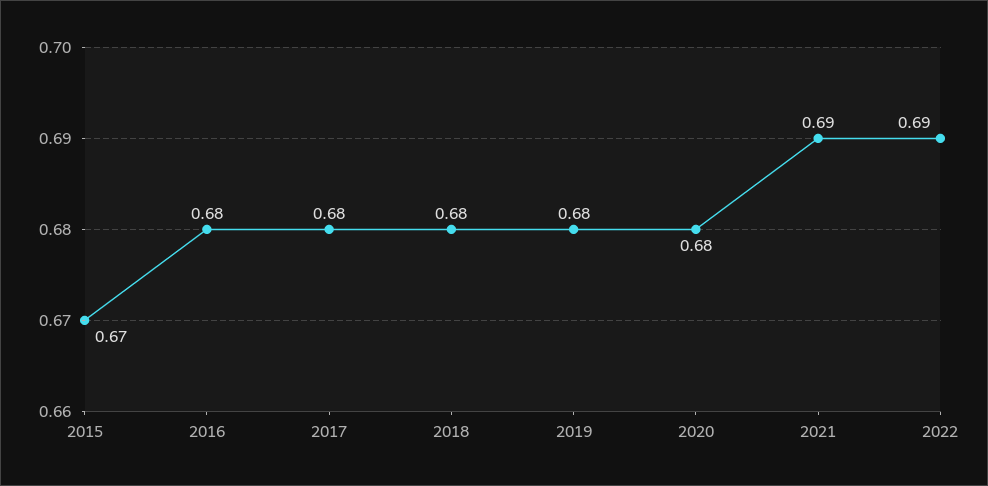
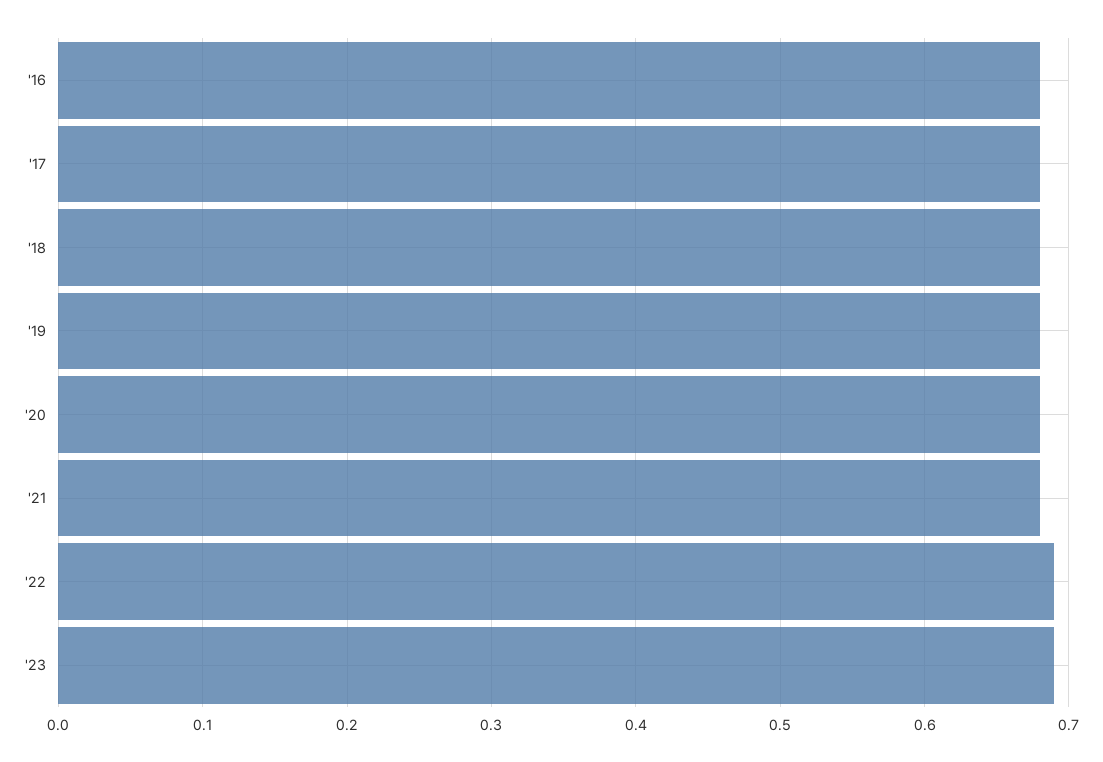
2015: 0.67 -> none
2021: 0.69 -> 0.68
'23: none -> 0.69

